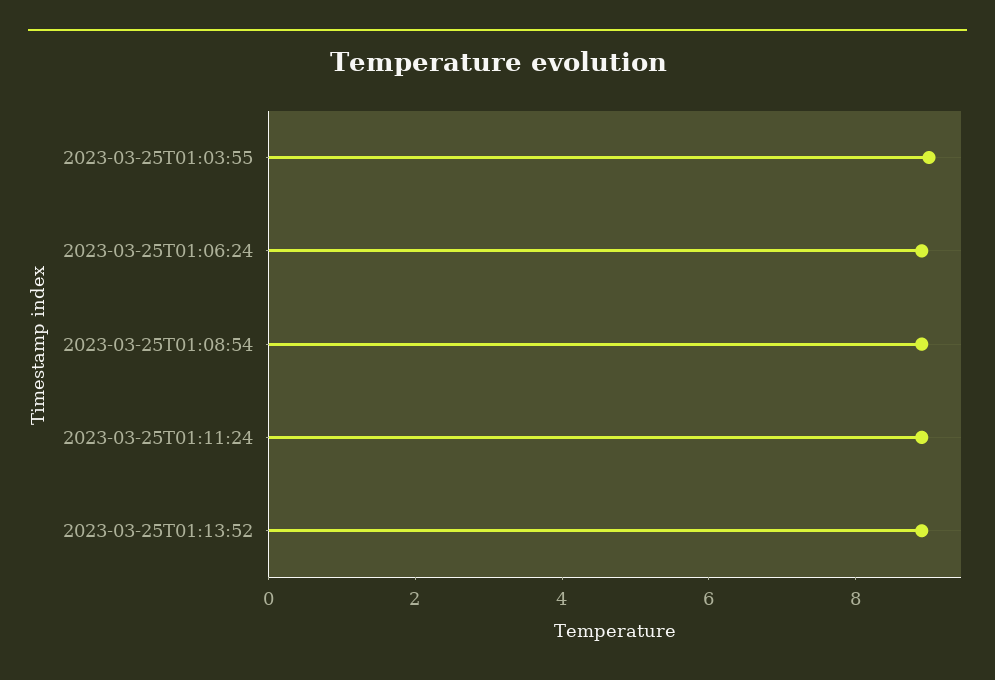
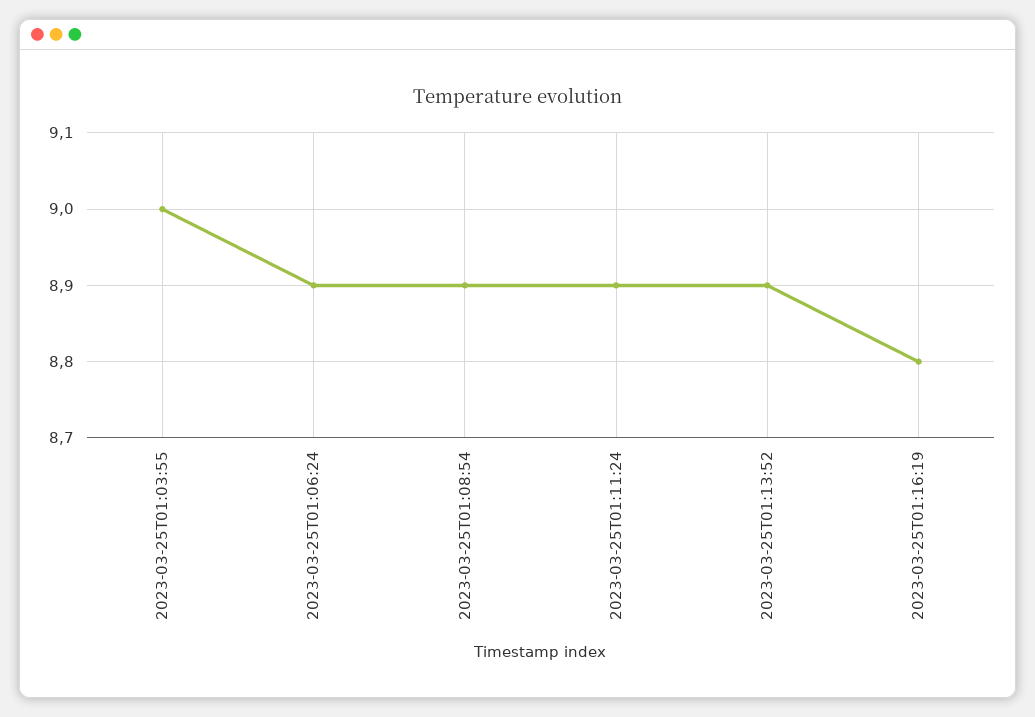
2023-03-25T01:16:19: none -> 8.8

